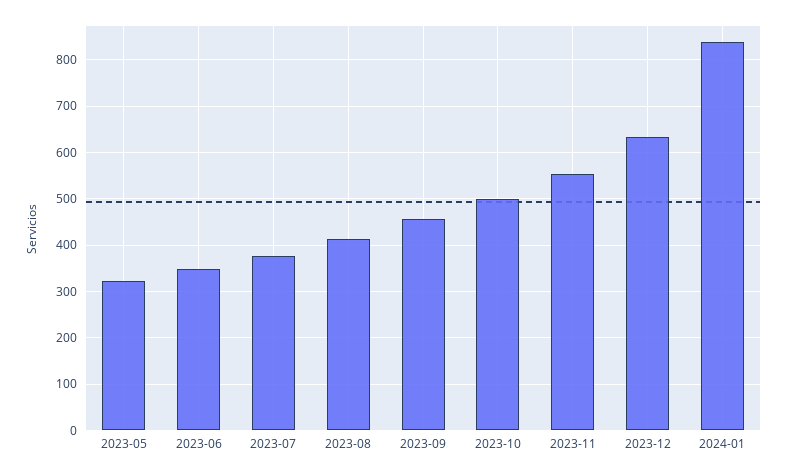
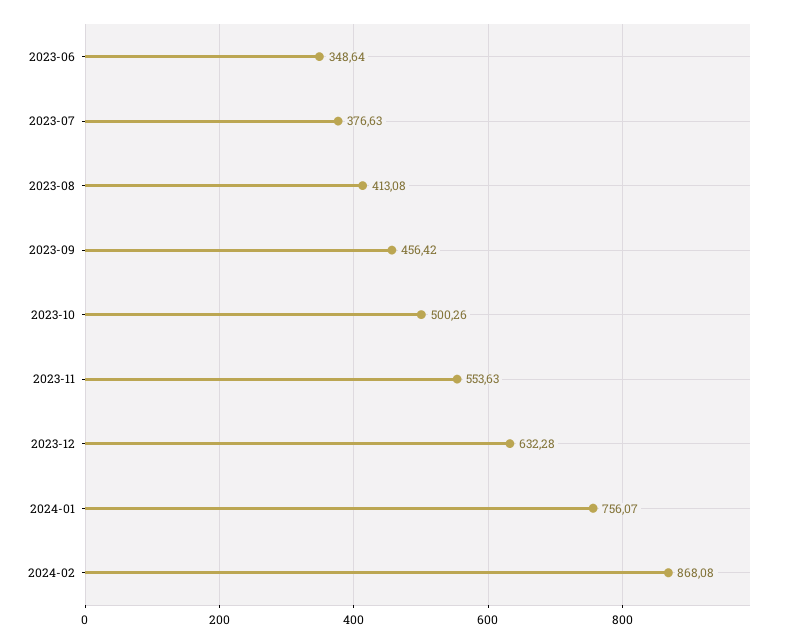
2023-05: 320 -> none
2024-01: 840 -> 756.07
2024-02: none -> 868.08

